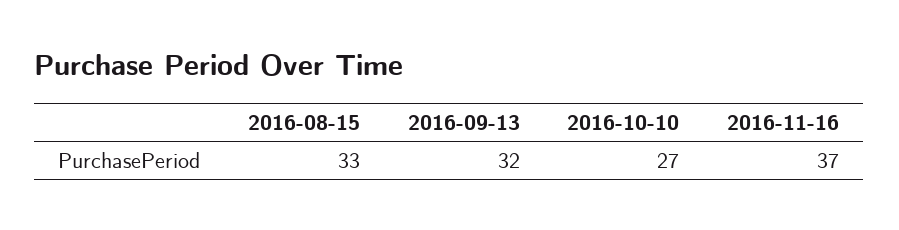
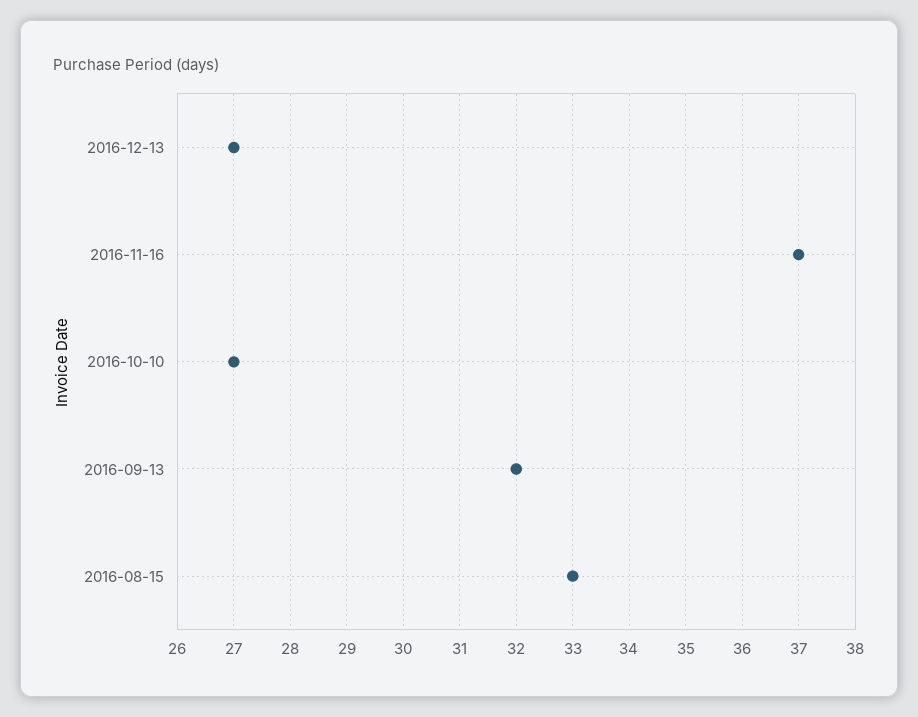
2016-12-13: none -> 27

